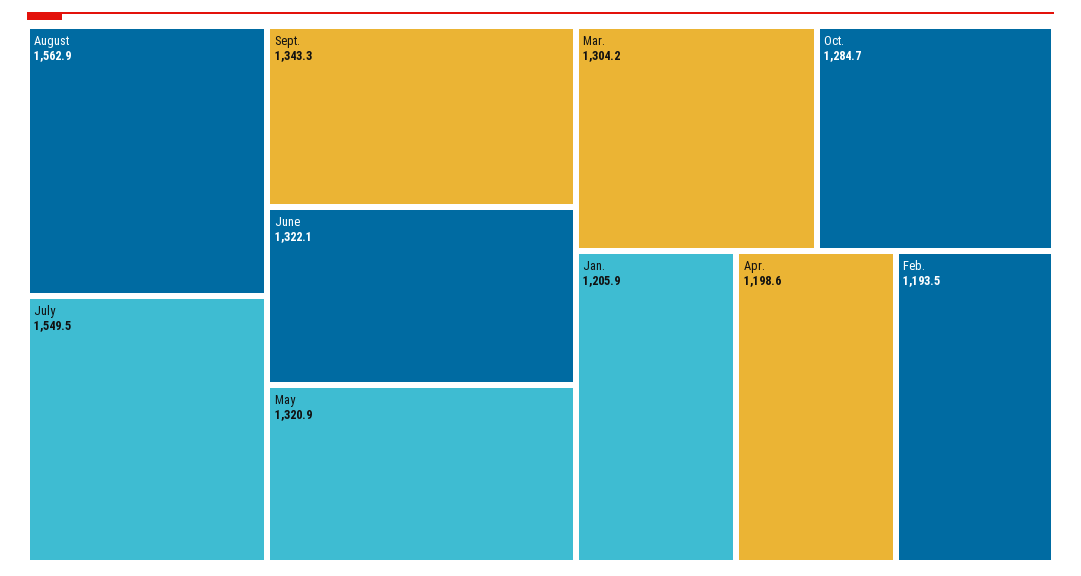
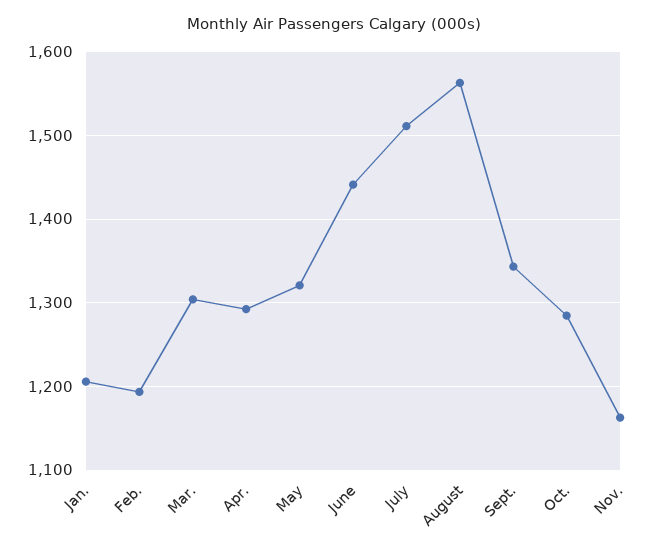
July: 1549.5 -> 1510
June: 1322.1 -> 1440
Apr.: 1198.6 -> 1290
Nov.: none -> 1160

